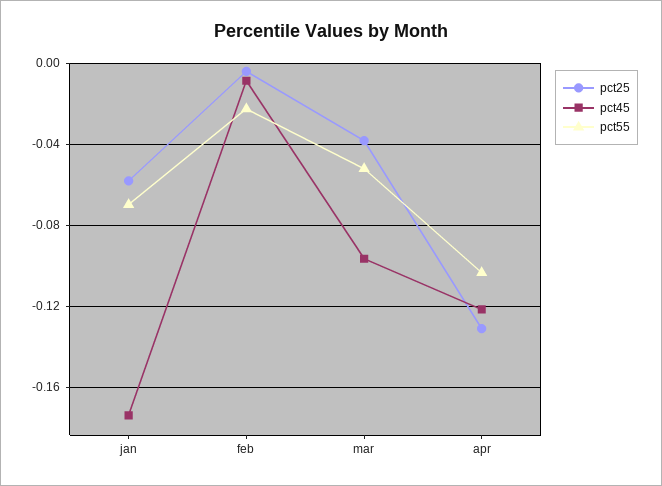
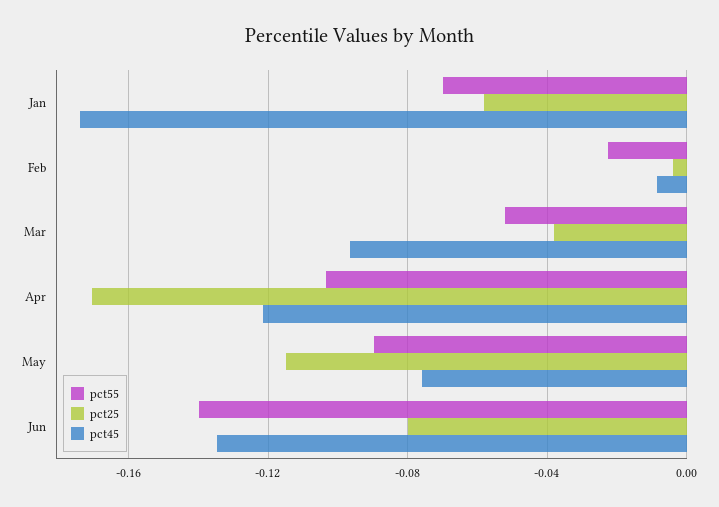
pct25, apr: -0.13 -> -0.17
pct55, May: none -> -0.09
pct25, May: none -> -0.115
pct45, May: none -> -0.075
pct55, Jun: none -> -0.14
pct25, Jun: none -> -0.08
pct45, Jun: none -> -0.135

